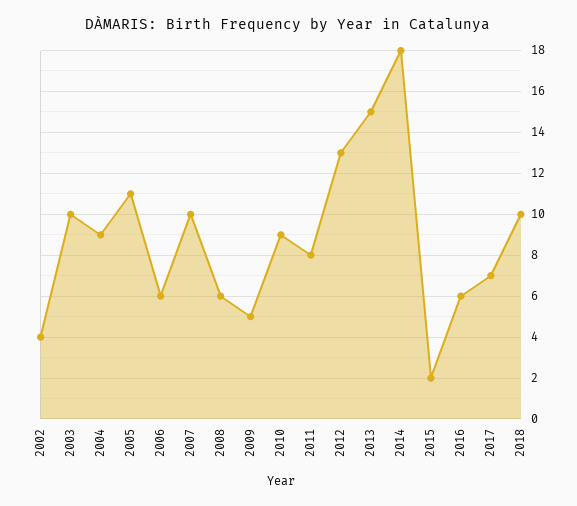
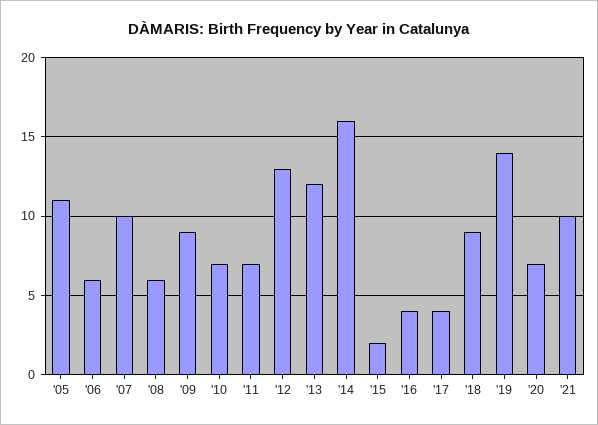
2002: 4 -> none
2003: 10 -> none
2004: 9 -> none
2009: 5 -> 9
2010: 9 -> 7
2011: 8 -> 7
2013: 15 -> 12
2014: 18 -> 16
2016: 6 -> 4
2017: 7 -> 4
2018: 10 -> 9
'19: none -> 14
'20: none -> 7
'21: none -> 10

